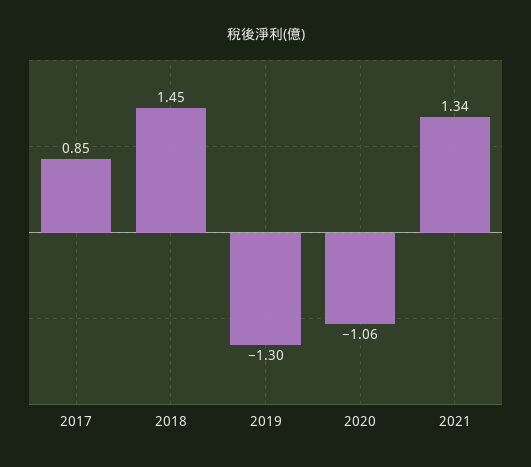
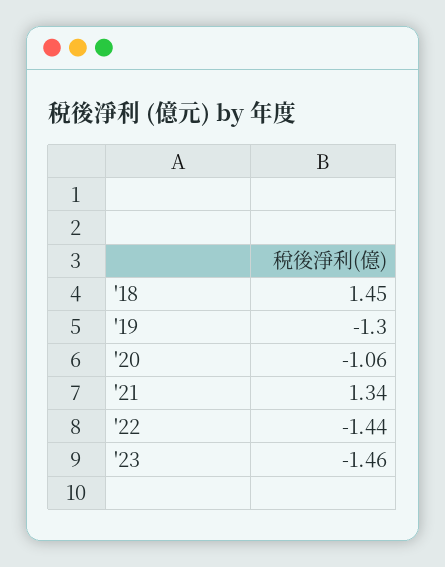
2017: 0.85 -> none
'22: none -> -1.44
'23: none -> -1.46

